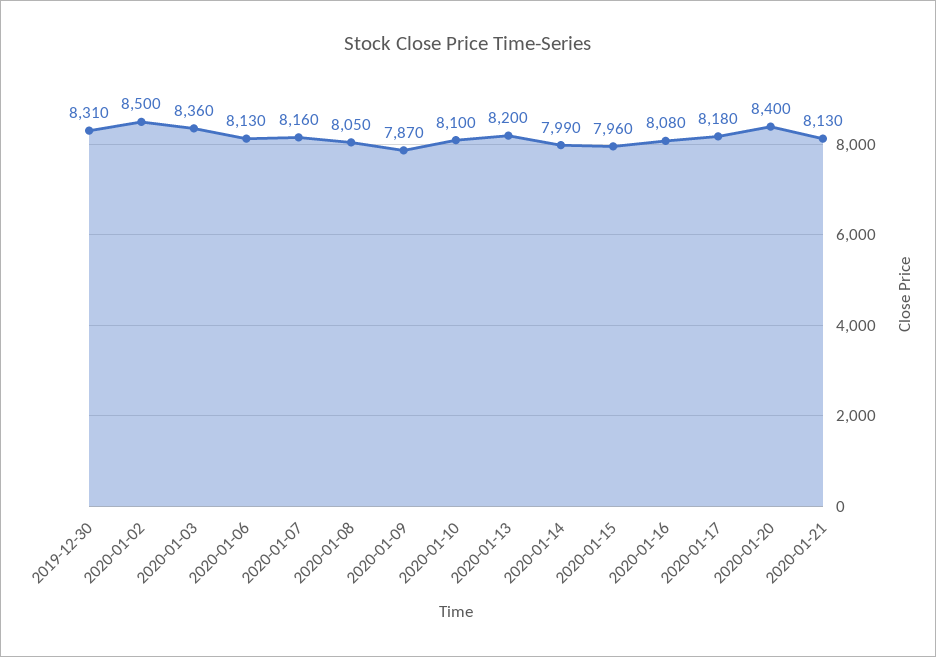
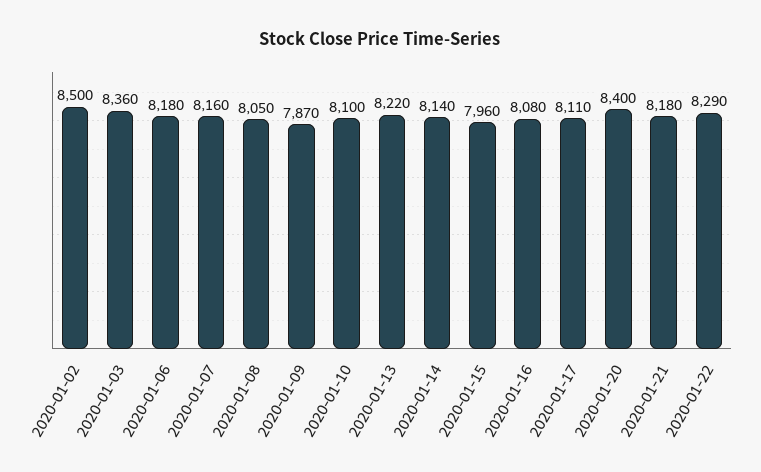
2019-12-30: 8310 -> none
2020-01-06: 8130 -> 8180
2020-01-13: 8200 -> 8220
2020-01-14: 7990 -> 8140
2020-01-17: 8180 -> 8110
2020-01-21: 8130 -> 8180
2020-01-22: none -> 8290

